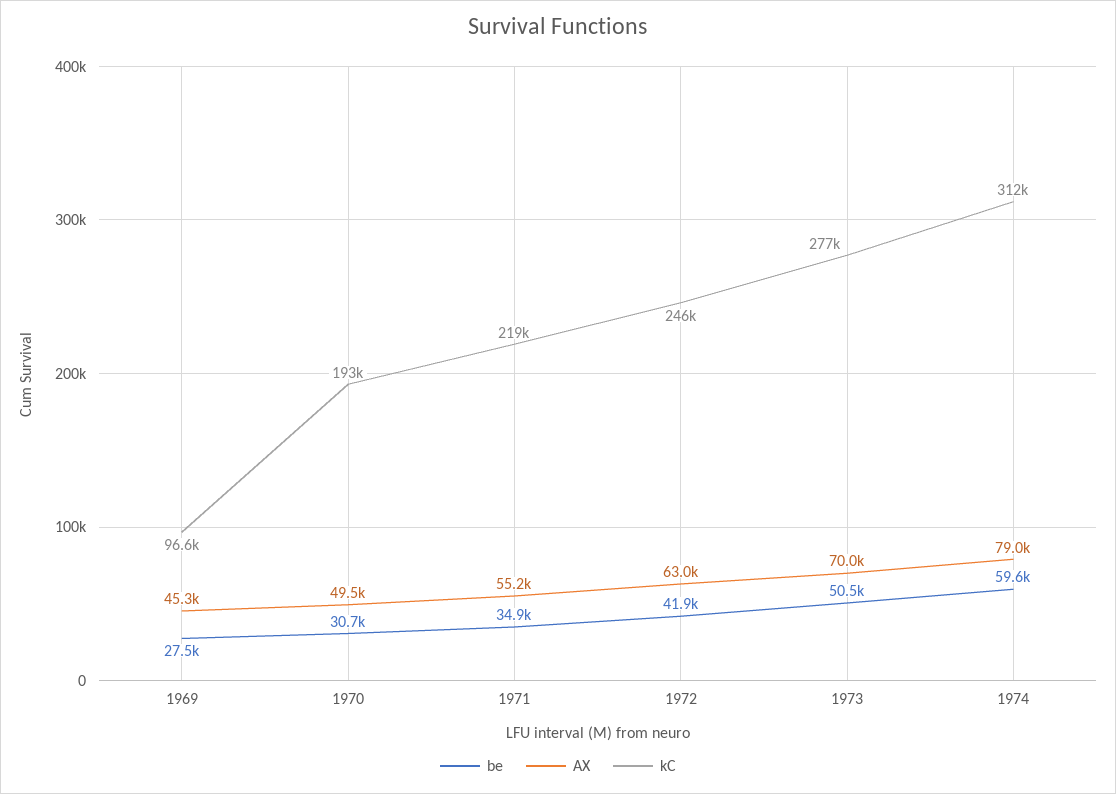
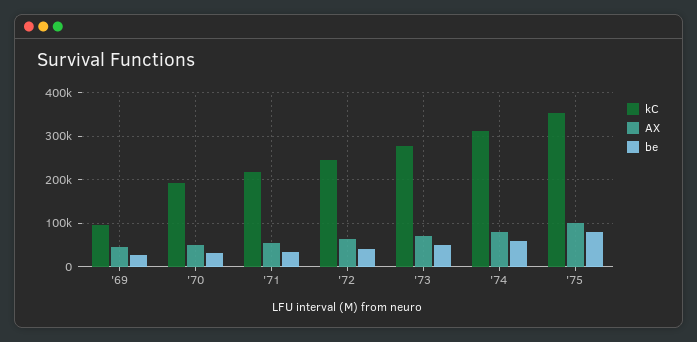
kC, '75: none -> 360000
AX, '75: none -> 100000
be, '75: none -> 80000

